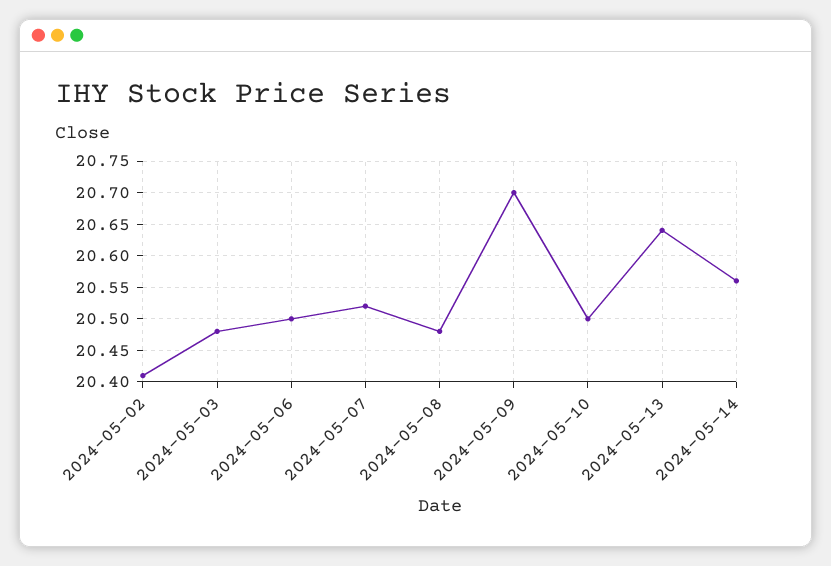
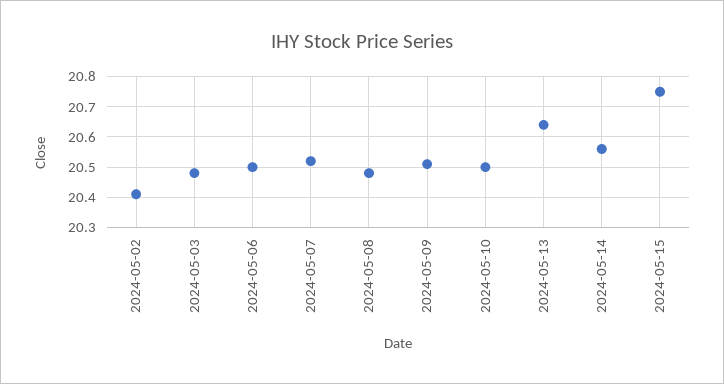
2024-05-09: 20.7 -> 20.5
2024-05-15: none -> 20.75

